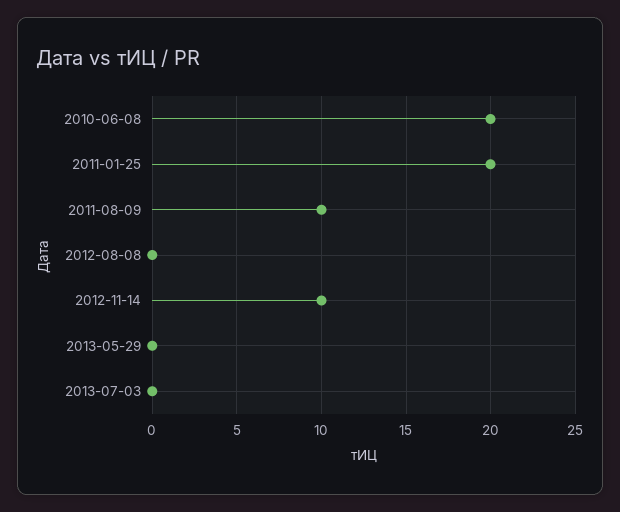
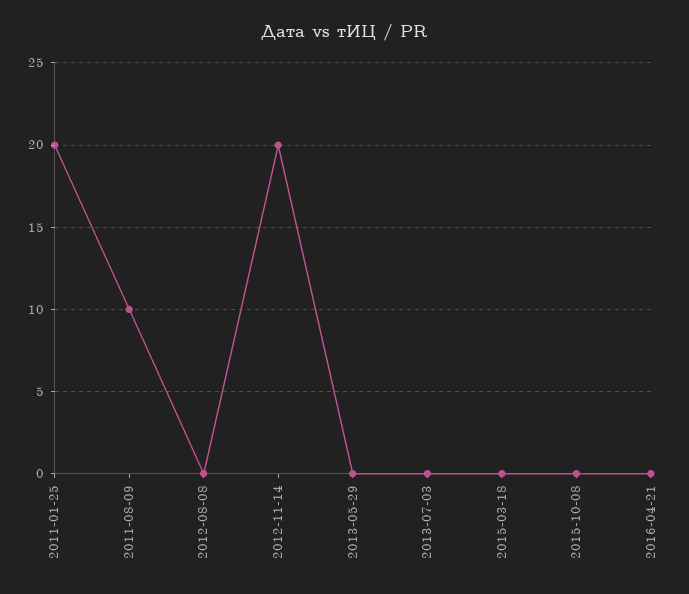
2010-06-08: 20 -> none
2012-11-14: 10 -> 20
2015-03-18: none -> 0
2015-10-08: none -> 0
2016-04-21: none -> 0

